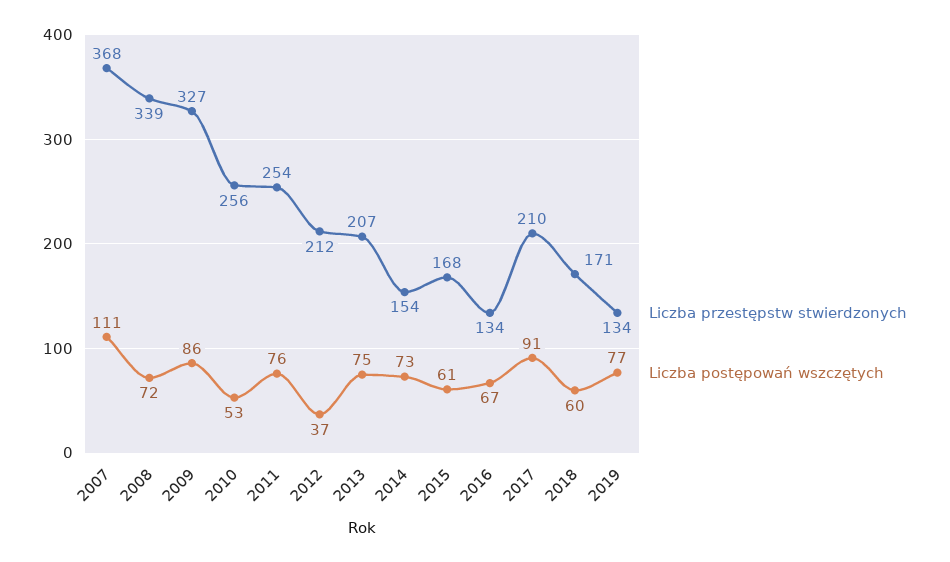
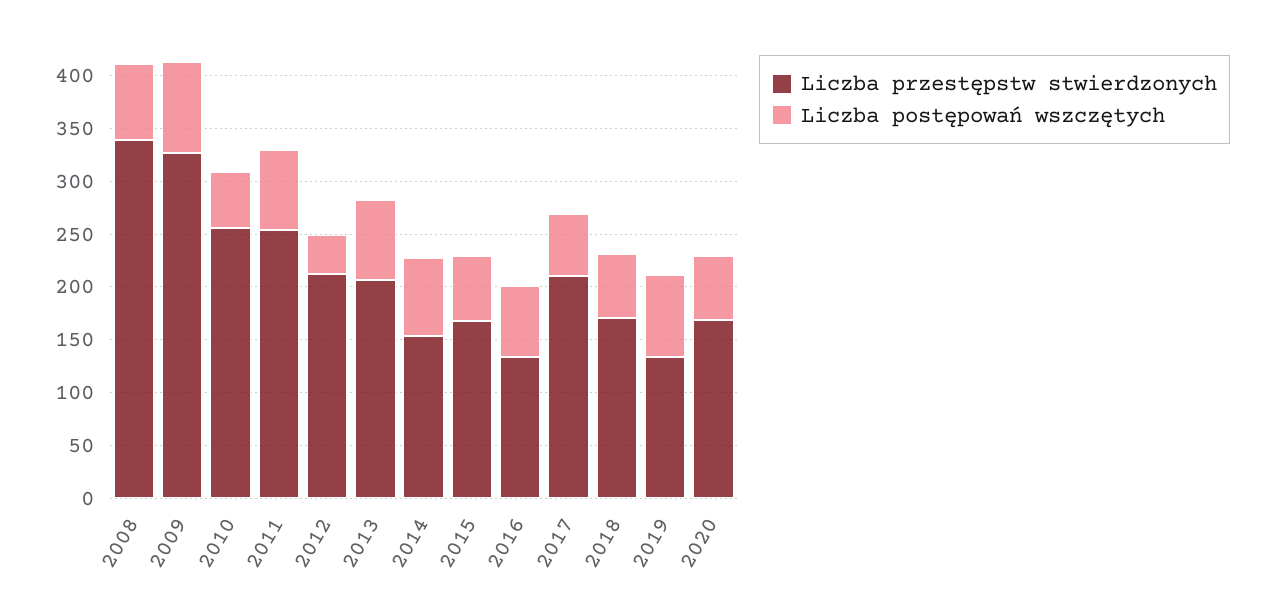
Liczba przestępstw stwierdzonych, 2007: 368 -> none
Liczba postępowań wszczętych, 2007: 111 -> none
Liczba postępowań wszczętych, 2017: 91 -> 60
Liczba przestępstw stwierdzonych, 2020: none -> 170
Liczba postępowań wszczętych, 2020: none -> 60

